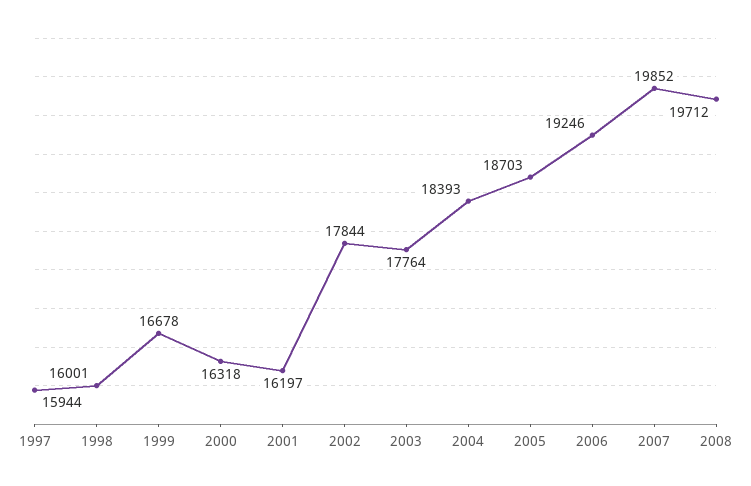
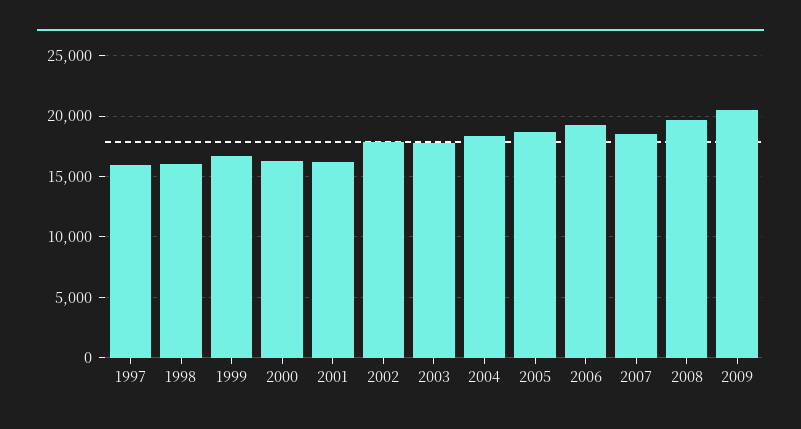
2007: 19852 -> 18500
2009: none -> 20500

